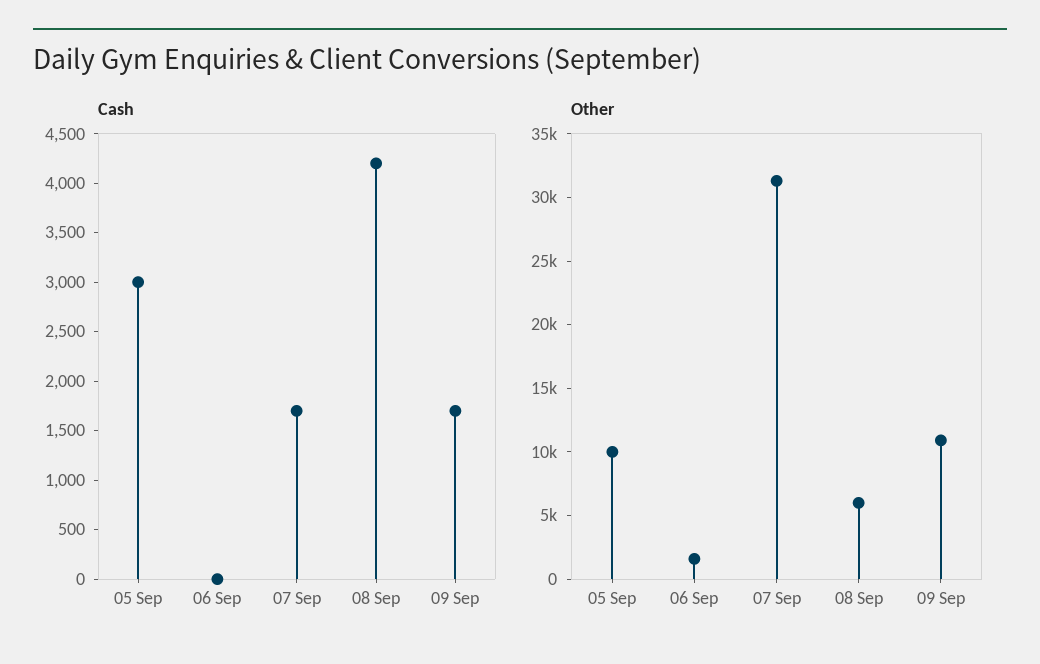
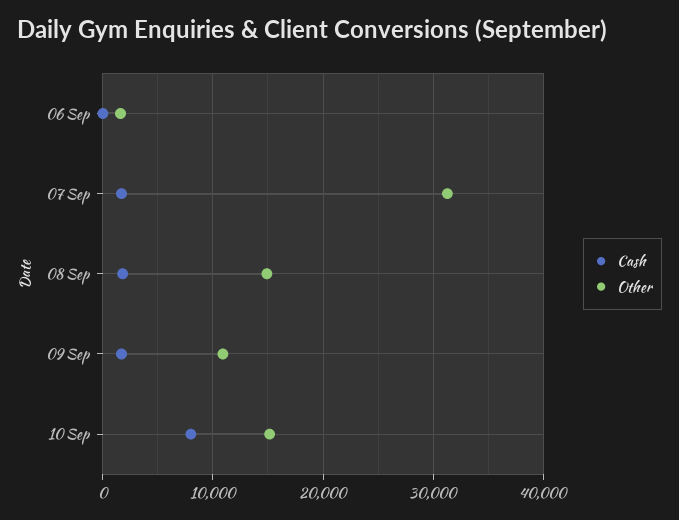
Cash, 05 Sep: 3000 -> none
Cash, 08 Sep: 4200 -> 2000
Other, 05 Sep: 10000 -> none
Other, 08 Sep: 6000 -> 15000
Cash, 10 Sep: none -> 8000
Other, 10 Sep: none -> 15000

